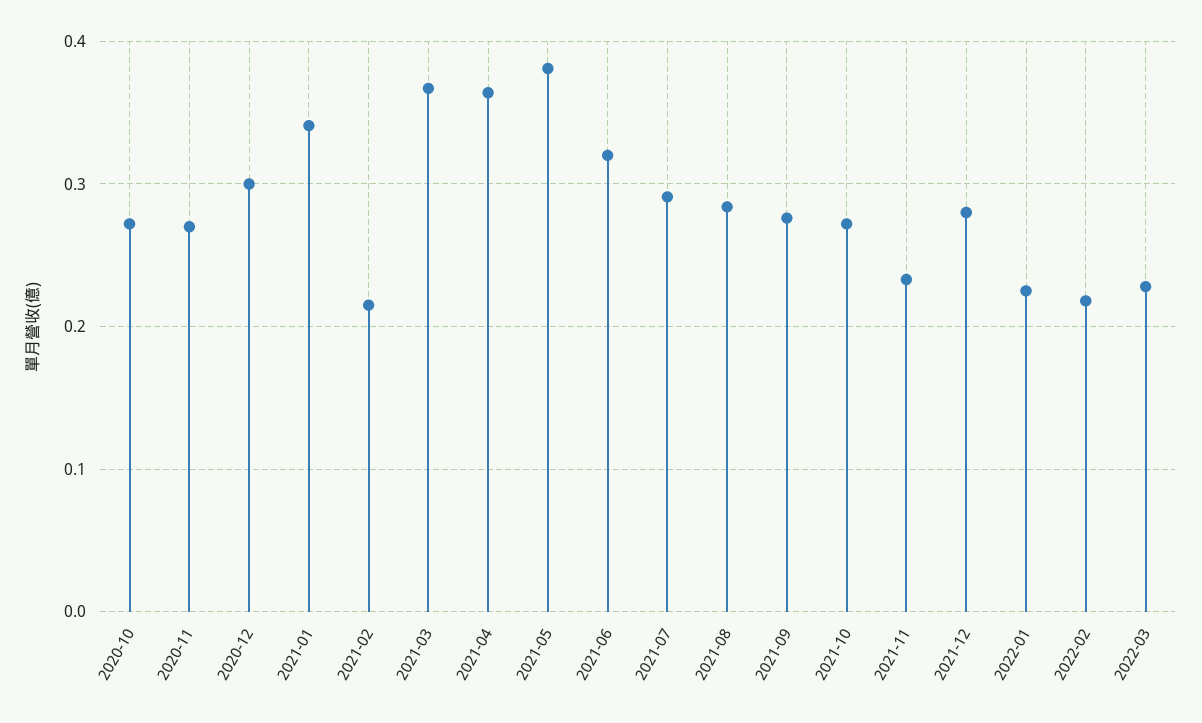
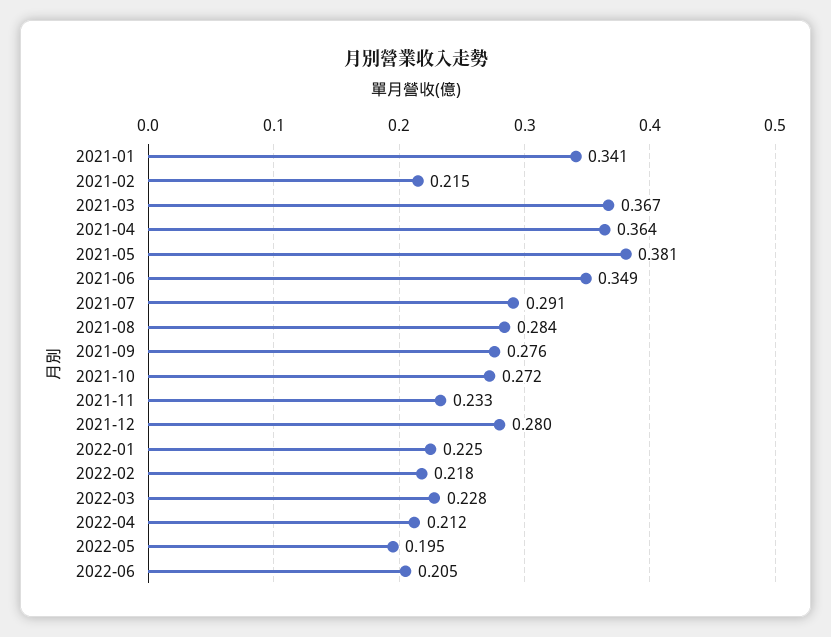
2020-10: 0.27 -> none
2020-11: 0.27 -> none
2020-12: 0.3 -> none
2021-06: 0.32 -> 0.349
2022-04: none -> 0.212
2022-05: none -> 0.195
2022-06: none -> 0.205

